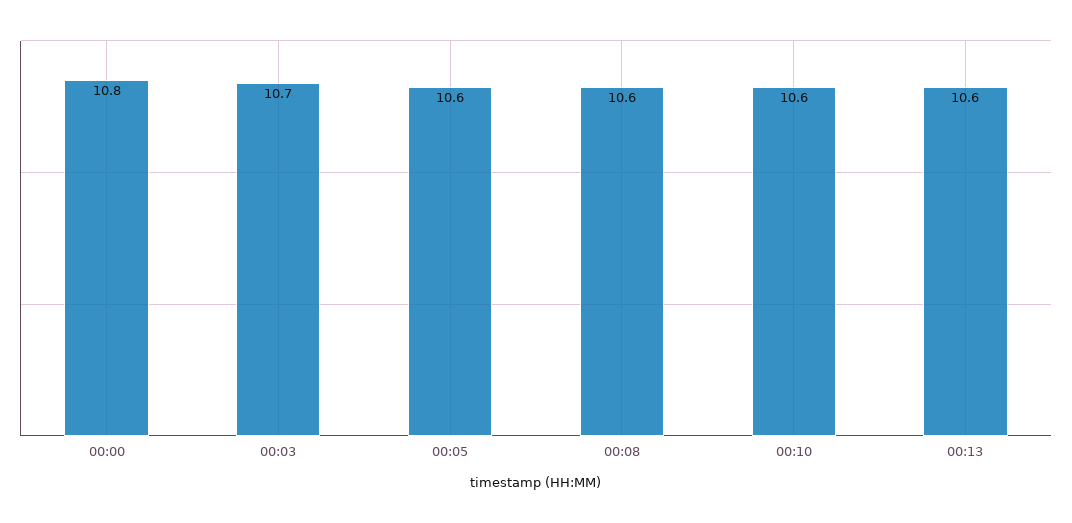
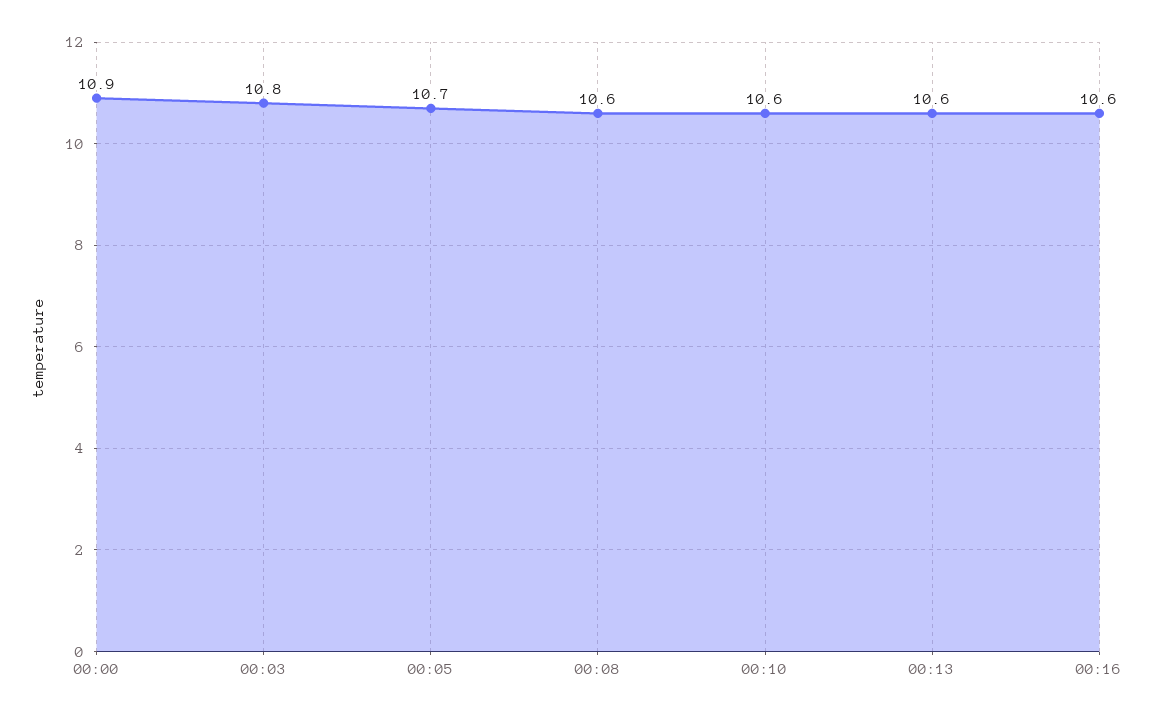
00:00: 10.8 -> 10.9
00:03: 10.7 -> 10.8
00:05: 10.6 -> 10.7
00:16: none -> 10.6

